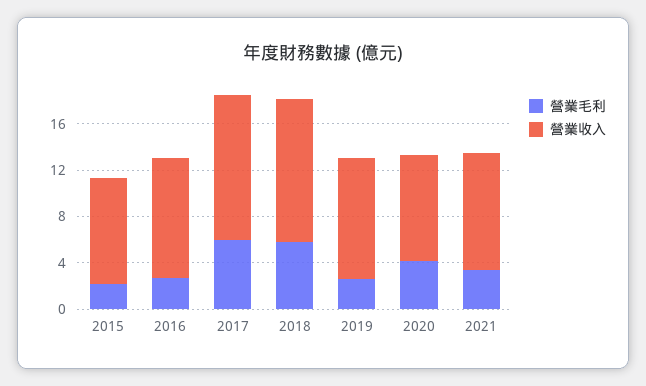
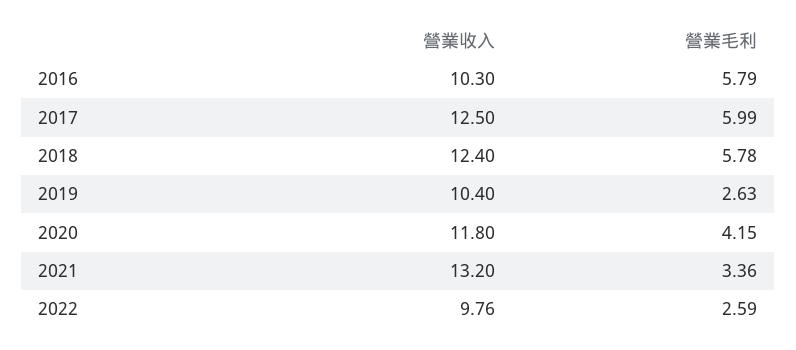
營業毛利, 2015: 2 -> none
營業收入, 2015: 9 -> none
營業毛利, 2016: 3 -> 5.79
營業收入, 2020: 9 -> 11.8
營業收入, 2021: 10 -> 13.2
營業收入, 2022: none -> 9.76
營業毛利, 2022: none -> 2.59

